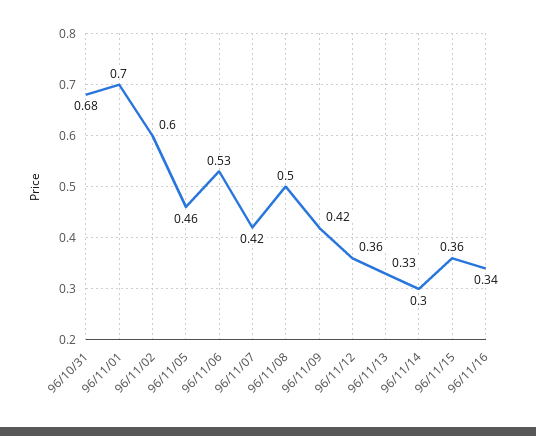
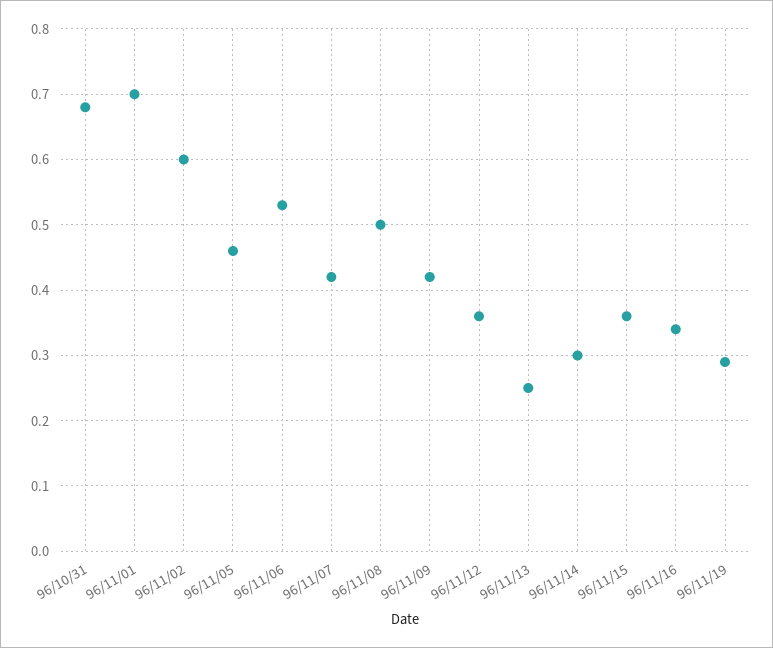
96/11/13: 0.33 -> 0.25
96/11/19: none -> 0.29

